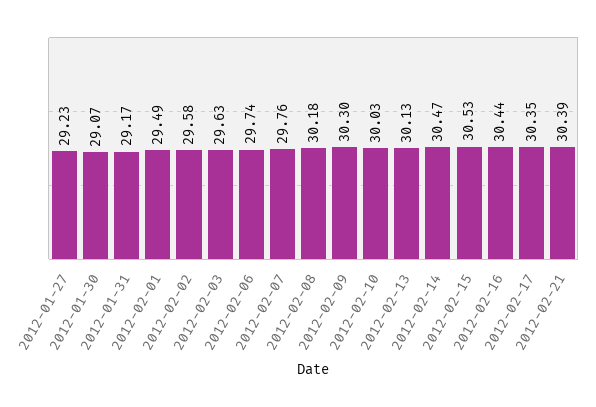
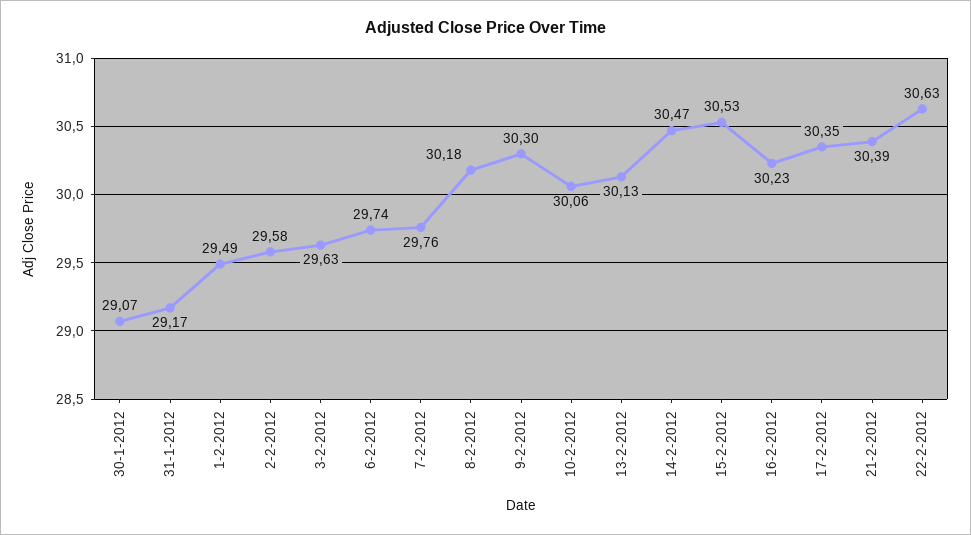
2012-01-27: 29.23 -> none
2012-02-10: 30.03 -> 30.06
2012-02-16: 30.44 -> 30.23
22-2-2012: none -> 30.63

